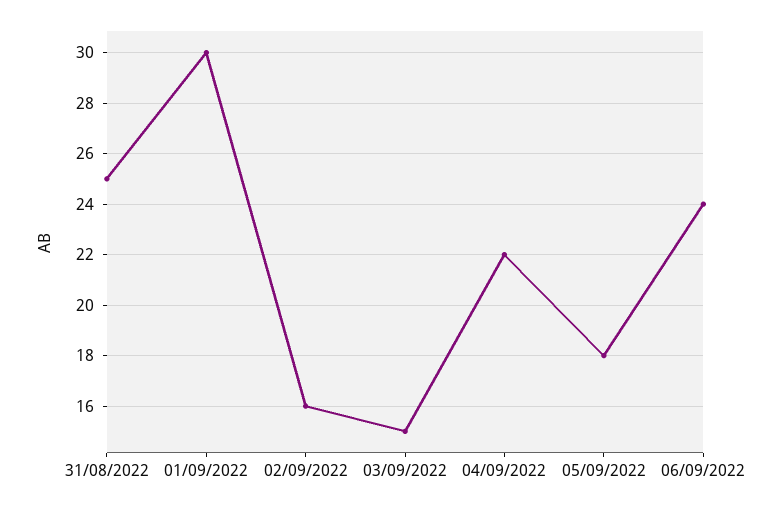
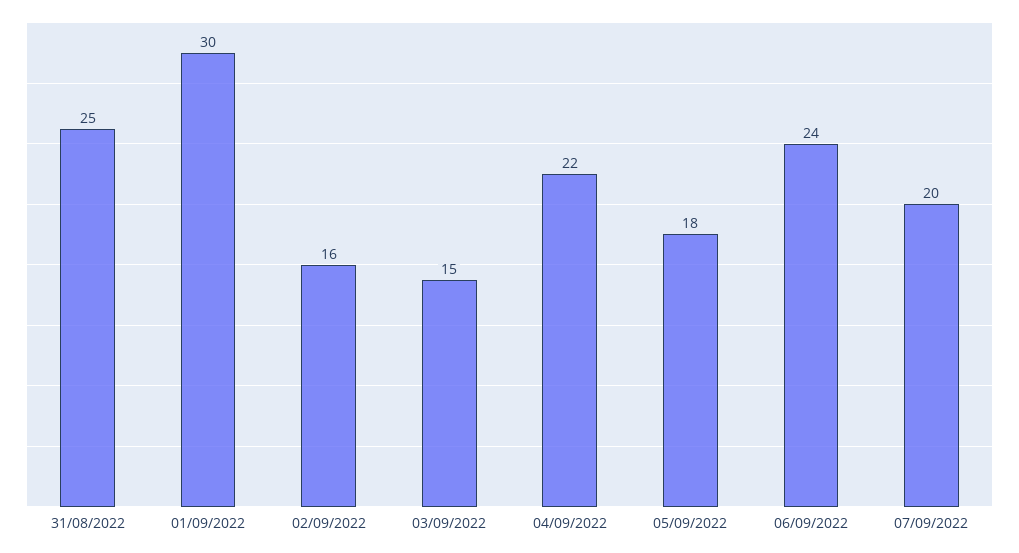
07/09/2022: none -> 20

